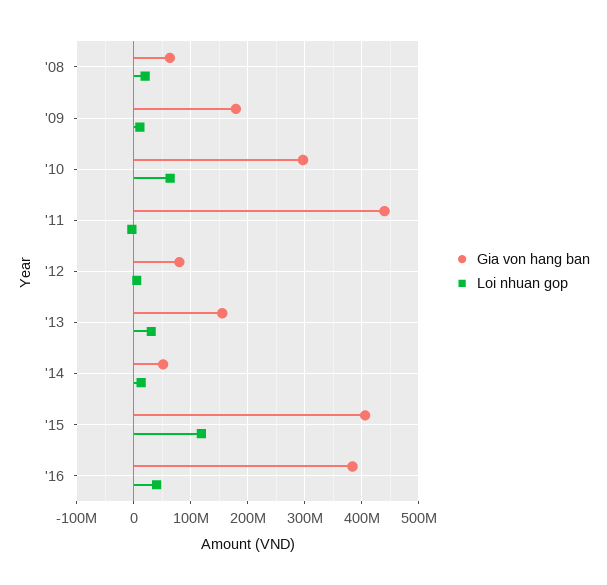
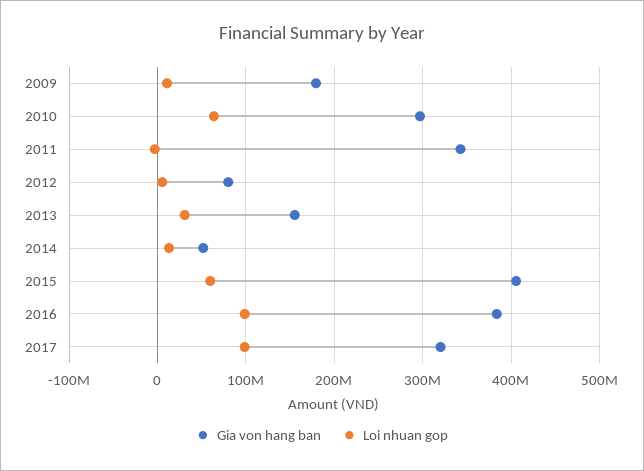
Gia von hang ban, '08: 60000000 -> none
Loi nhuan gop, '08: 20000000 -> none
Gia von hang ban, '11: 440000000 -> 340000000
Loi nhuan gop, '15: 120000000 -> 60000000
Loi nhuan gop, '16: 40000000 -> 100000000
Gia von hang ban, 2017: none -> 320000000
Loi nhuan gop, 2017: none -> 100000000

